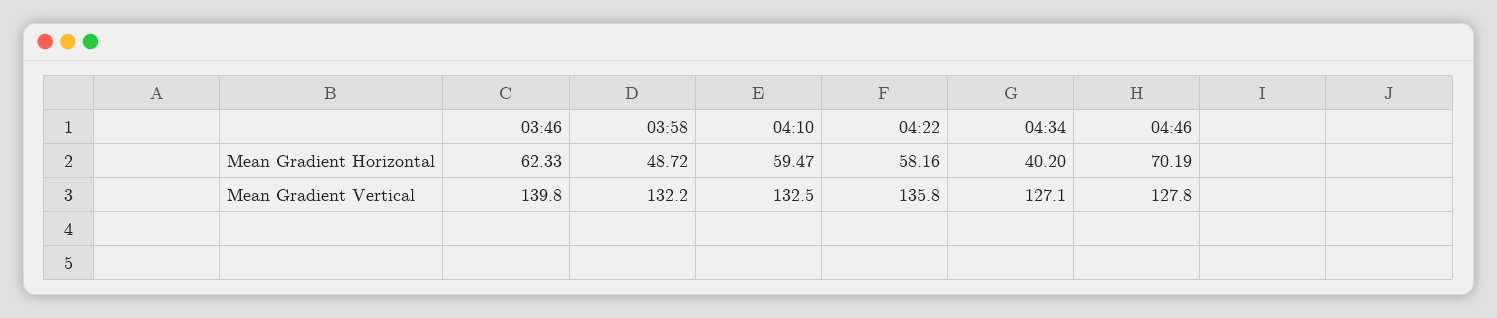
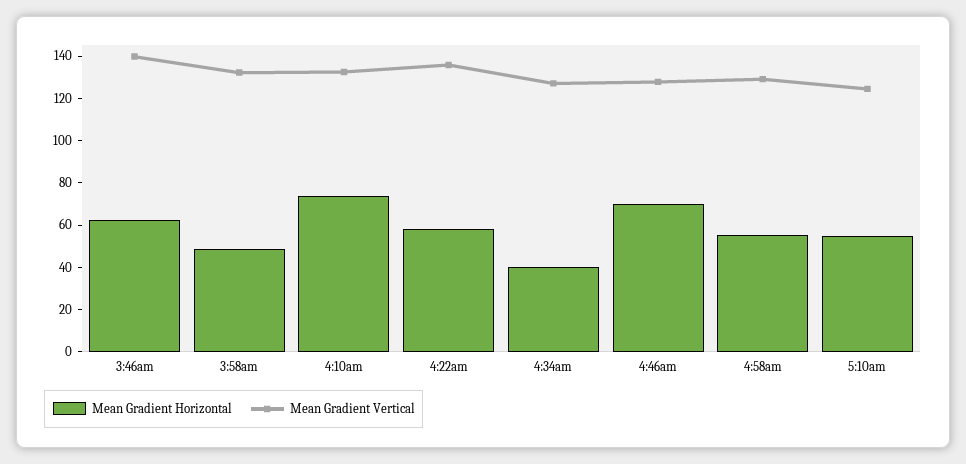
Mean Gradient Horizontal, 04:10: 59.47 -> 75
Mean Gradient Horizontal, 4:58am: none -> 55
Mean Gradient Vertical, 4:58am: none -> 130
Mean Gradient Horizontal, 5:10am: none -> 55
Mean Gradient Vertical, 5:10am: none -> 125

